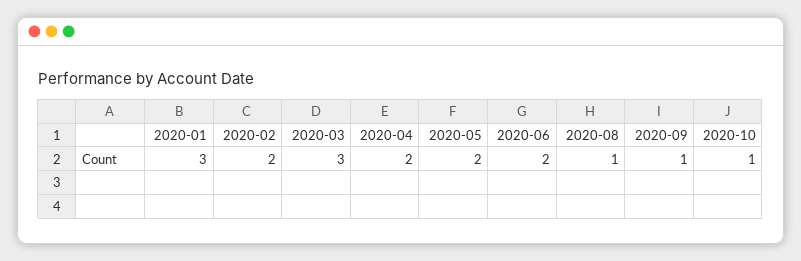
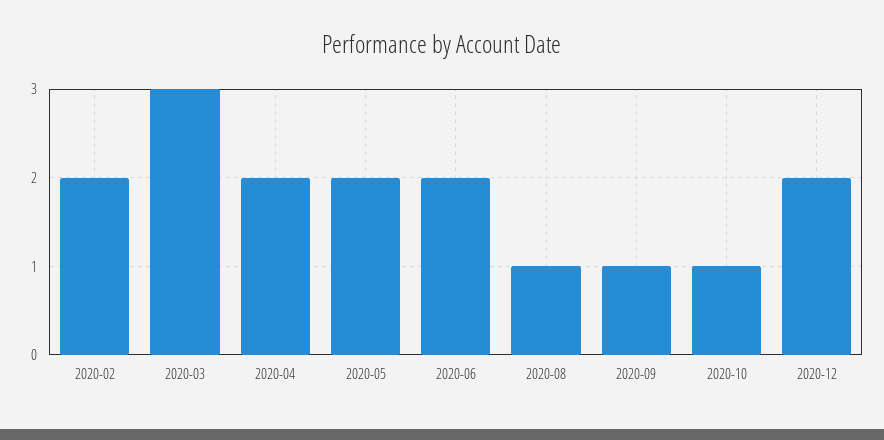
2020-01: 3 -> none
2020-12: none -> 2

